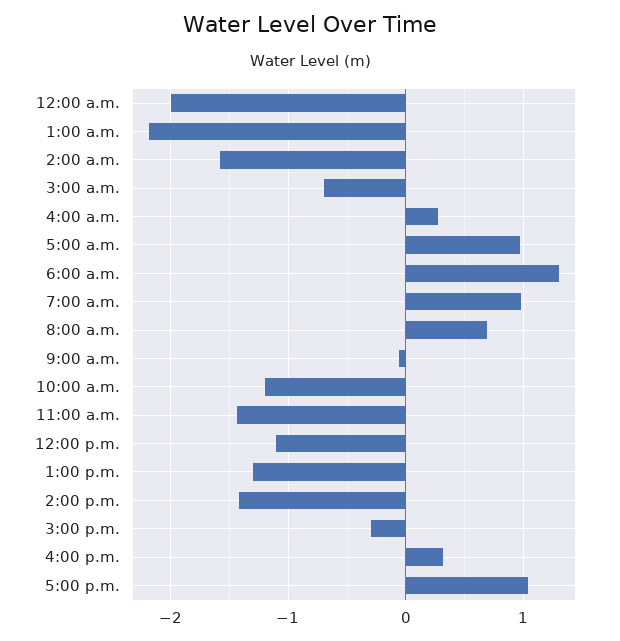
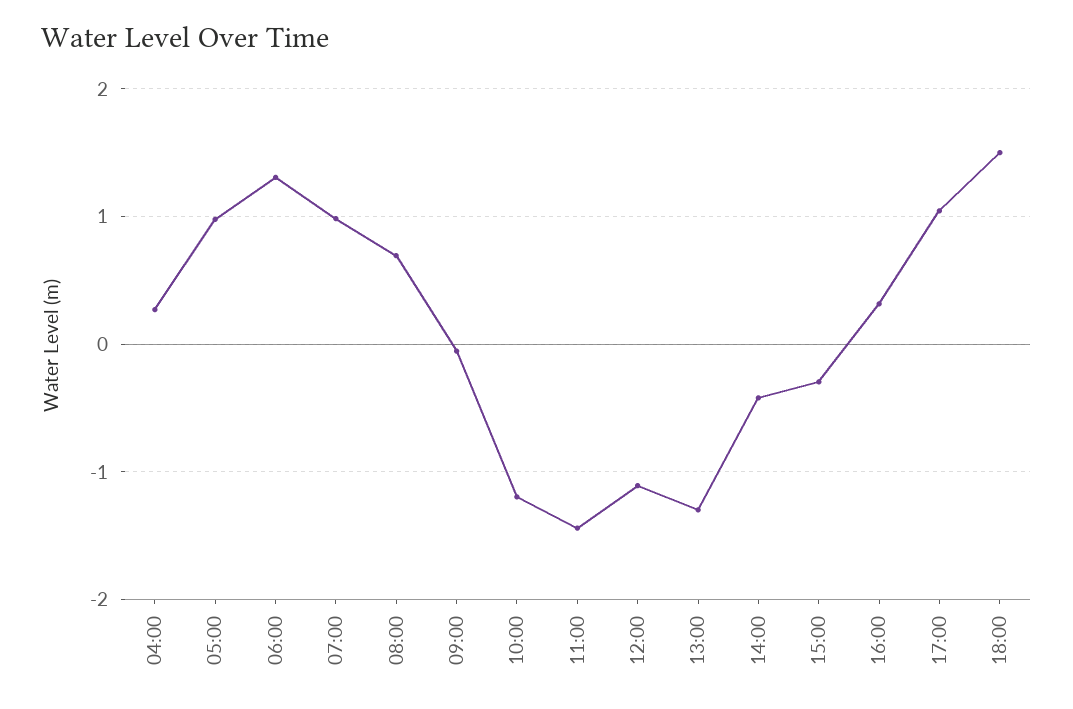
12:00 a.m.: -2 -> none
1:00 a.m.: -2.2 -> none
2:00 a.m.: -1.6 -> none
3:00 a.m.: -0.7 -> none
2:00 p.m.: -1.4 -> -0.4
18:00: none -> 1.5

